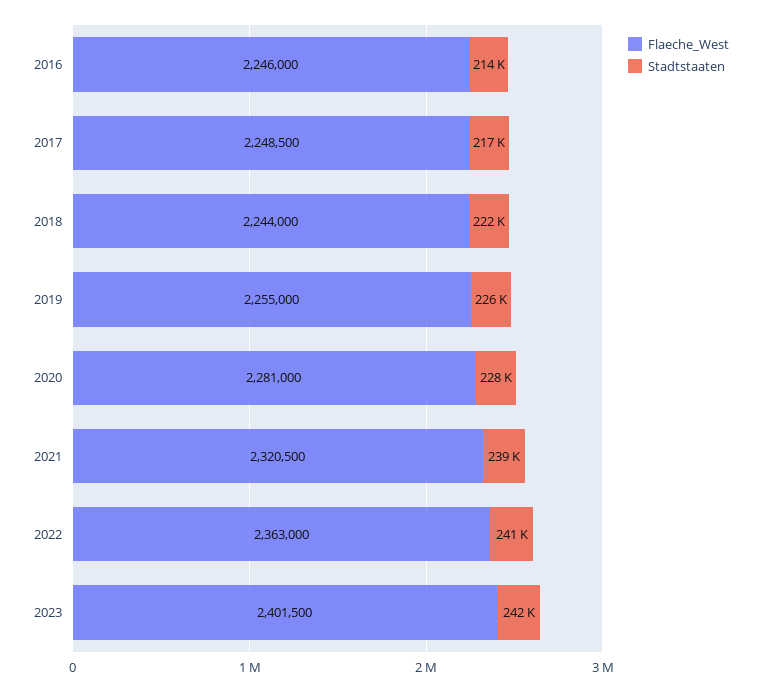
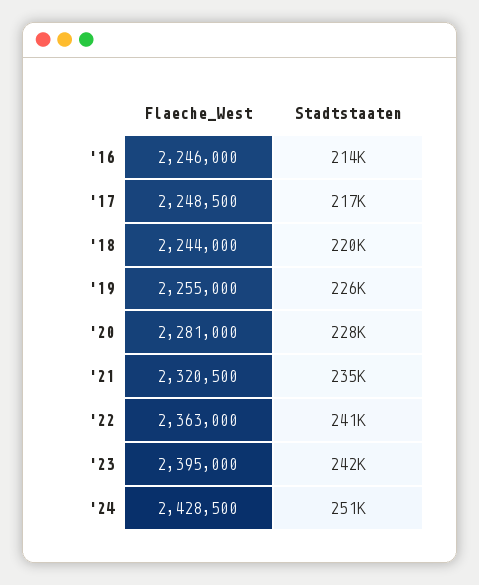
Stadtstaaten, 2018: 222000 -> 220000
Stadtstaaten, 2021: 239000 -> 235000
Flaeche_West, 2023: 2401500 -> 2395000
Flaeche_West, '24: none -> 2428500
Stadtstaaten, '24: none -> 251000

